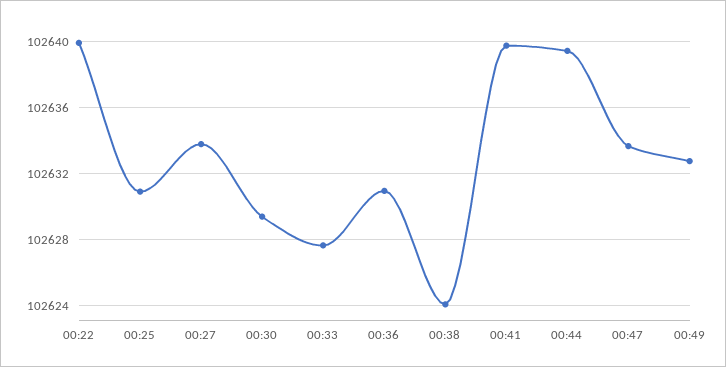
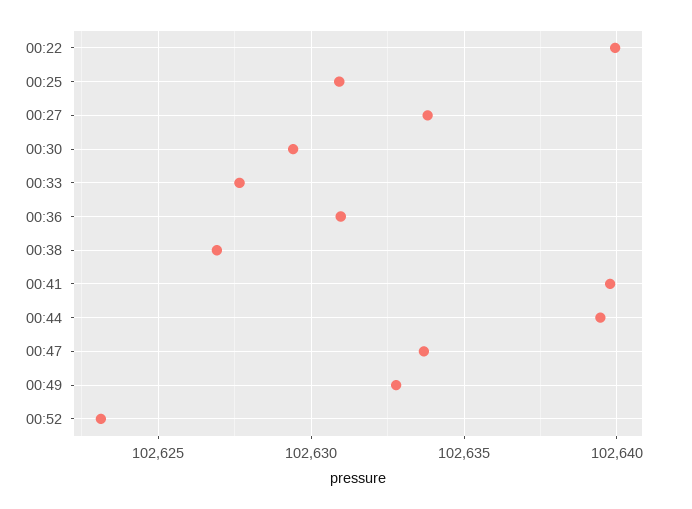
00:38: 102624 -> 102627
00:52: none -> 102623

